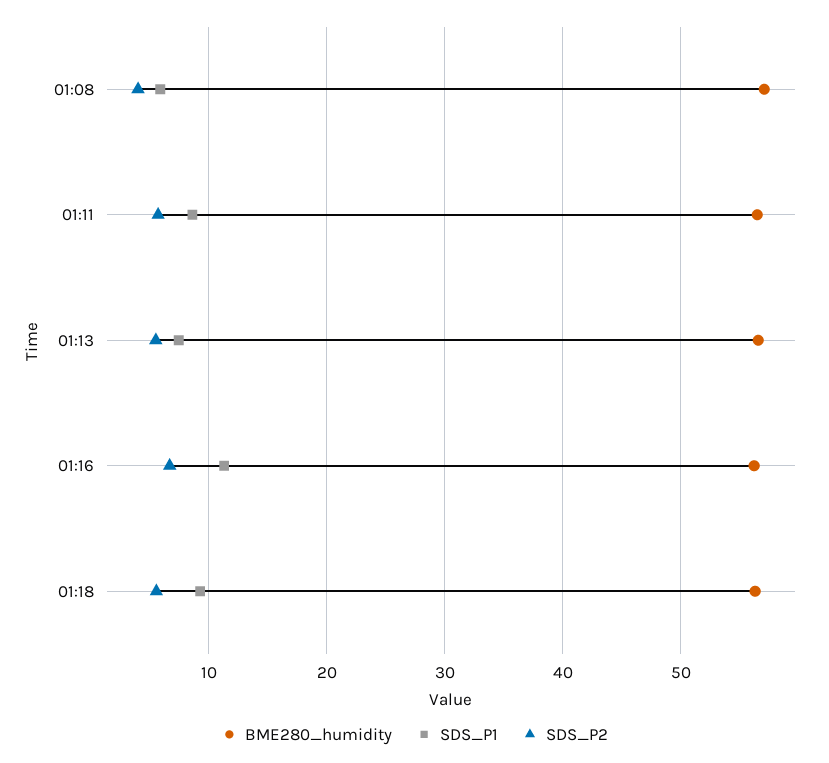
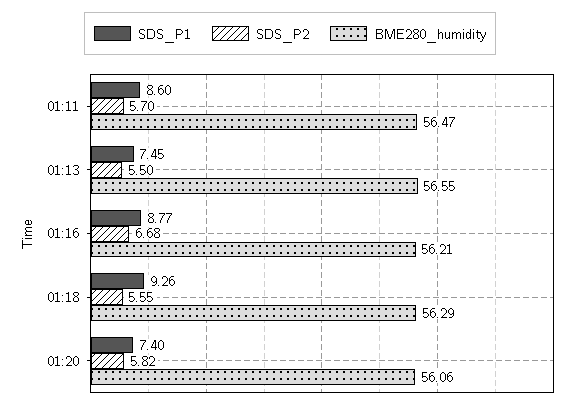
BME280_humidity, 01:08: 57 -> none
SDS_P1, 01:08: 6 -> none
SDS_P2, 01:08: 4 -> none
SDS_P1, 01:16: 11 -> 8.77
SDS_P1, 01:20: none -> 7.4
SDS_P2, 01:20: none -> 5.82
BME280_humidity, 01:20: none -> 56.06

